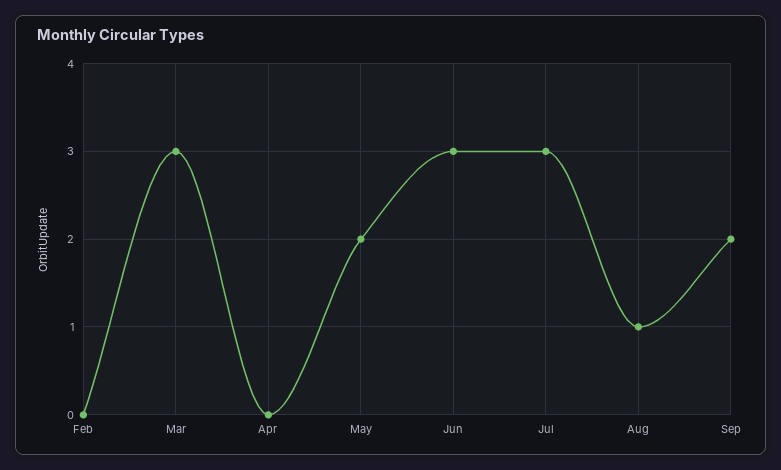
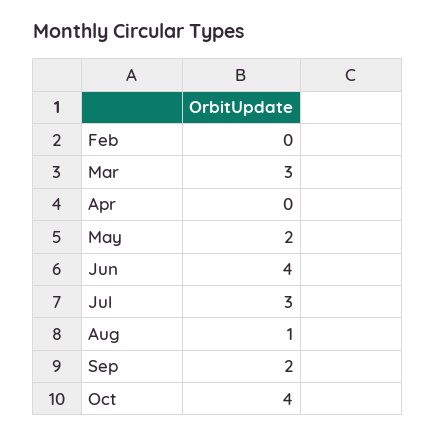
Jun: 3 -> 4
Oct: none -> 4

